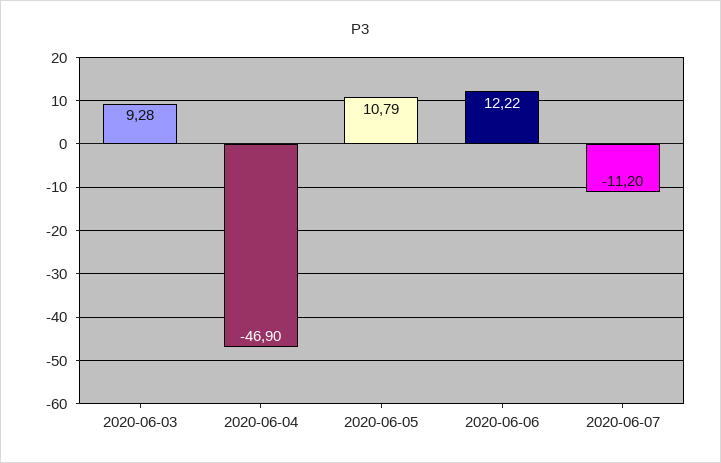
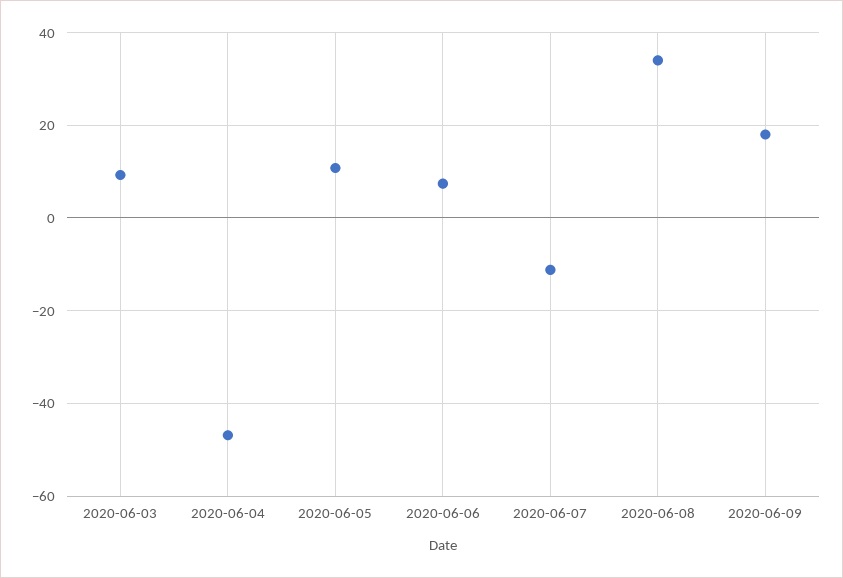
2020-06-06: 12.22 -> 8
2020-06-08: none -> 34
2020-06-09: none -> 18

